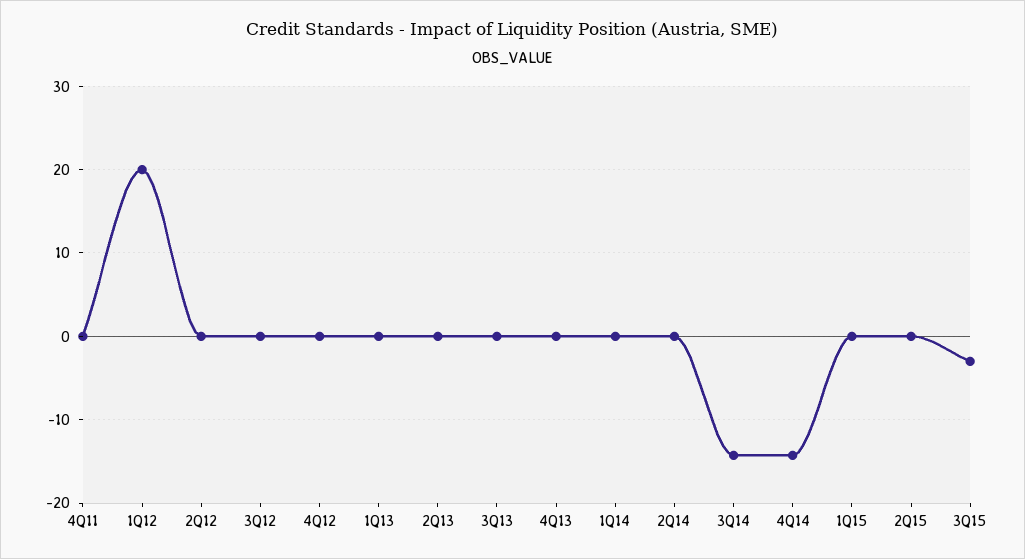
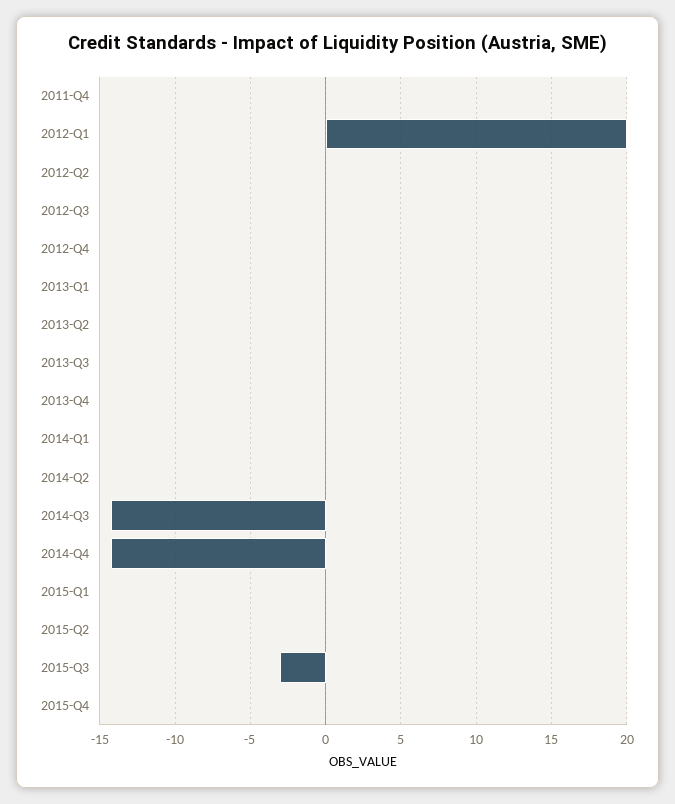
2015-Q4: none -> 0

